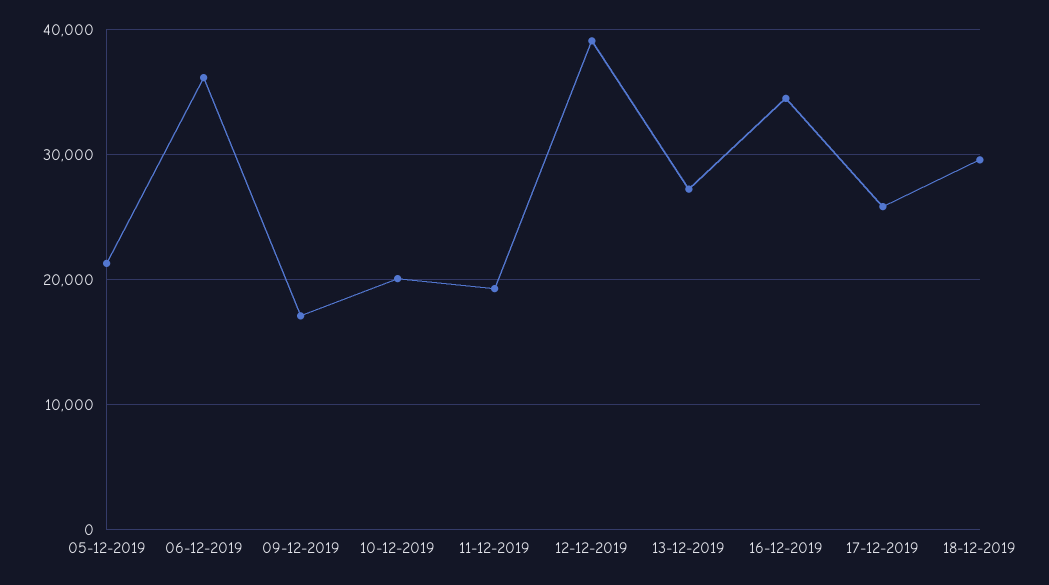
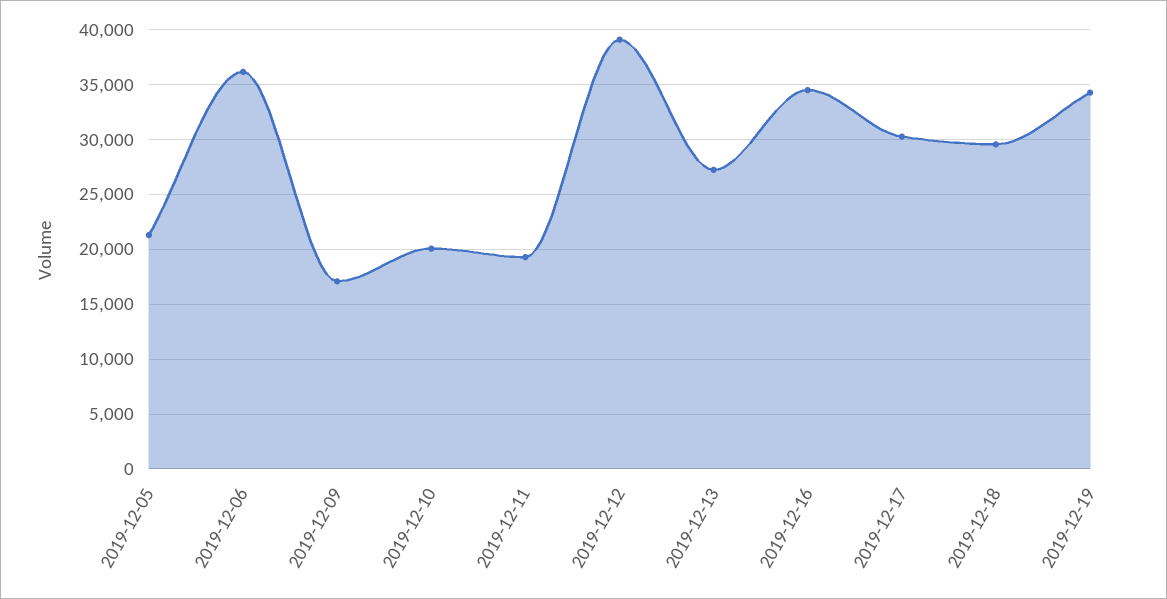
17-12-2019: 26000 -> 30000
2019-12-19: none -> 34000

